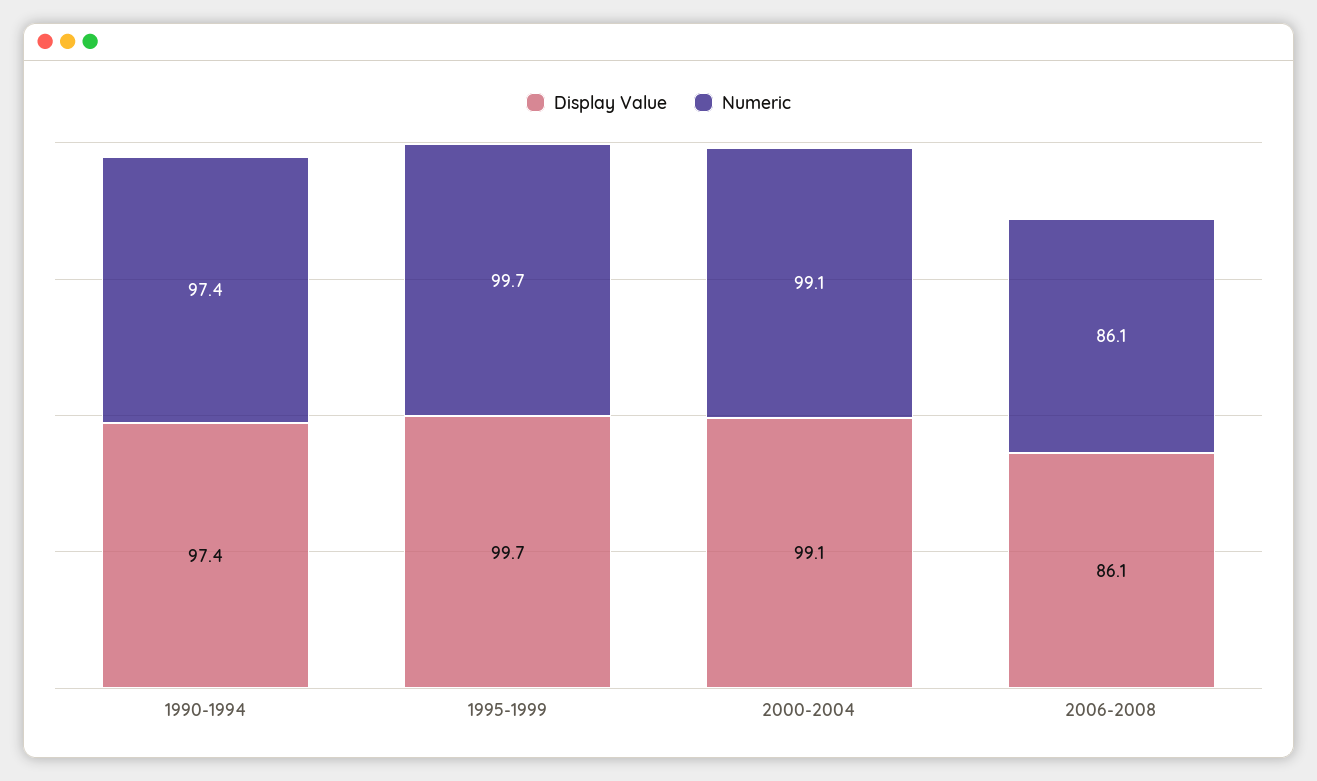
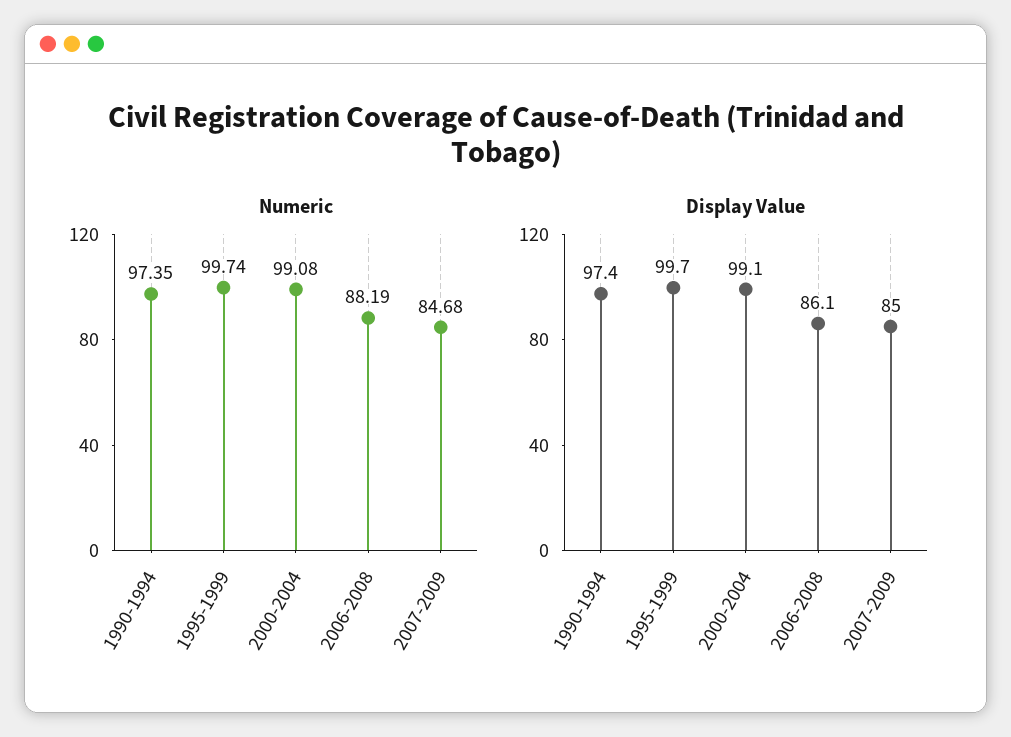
Numeric, 2006-2008: 86.1 -> 88.19
Numeric, 2007-2009: none -> 84.68
Display Value, 2007-2009: none -> 85

